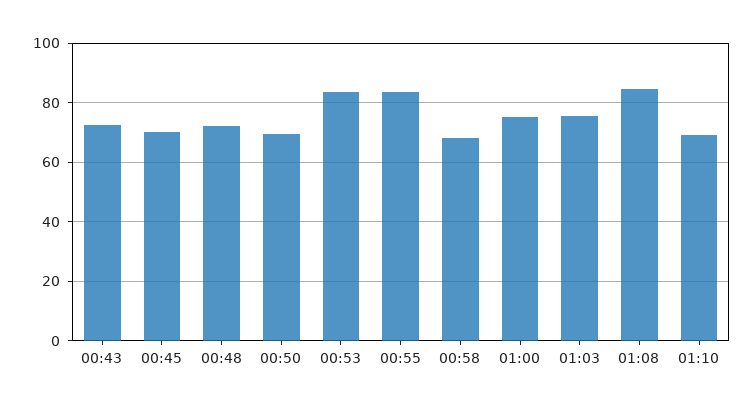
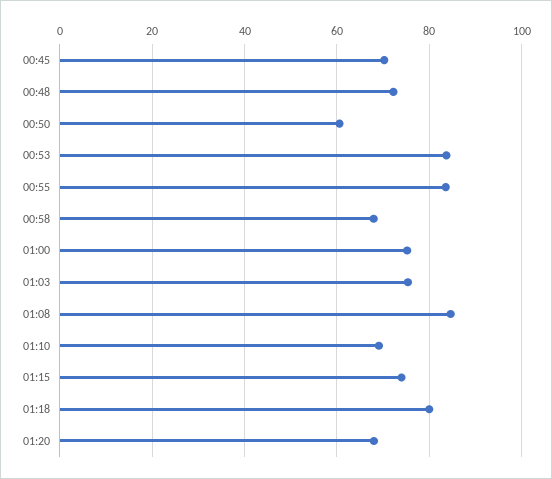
00:43: 72.5 -> none
00:50: 70 -> 60
01:15: none -> 74
01:18: none -> 80
01:20: none -> 68

